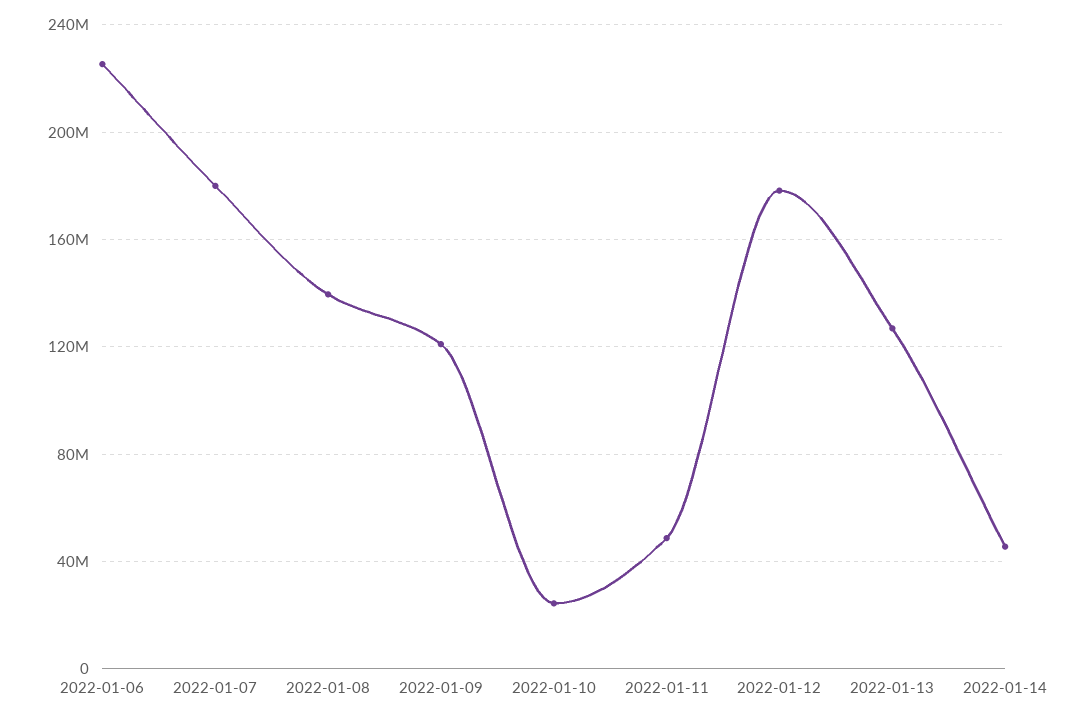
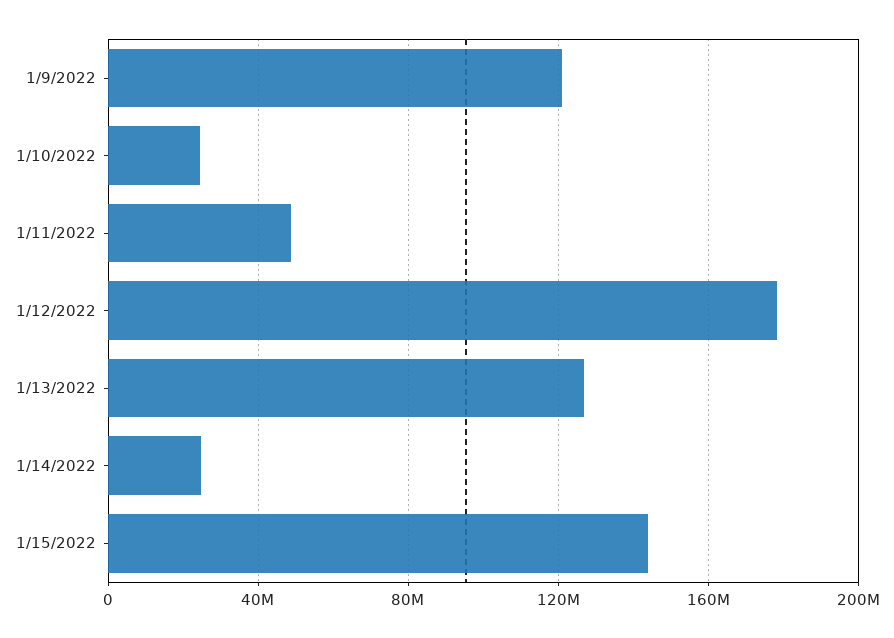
2022-01-06: 225000000 -> none
2022-01-07: 180000000 -> none
2022-01-08: 140000000 -> none
2022-01-14: 45000000 -> 25000000
1/15/2022: none -> 145000000

